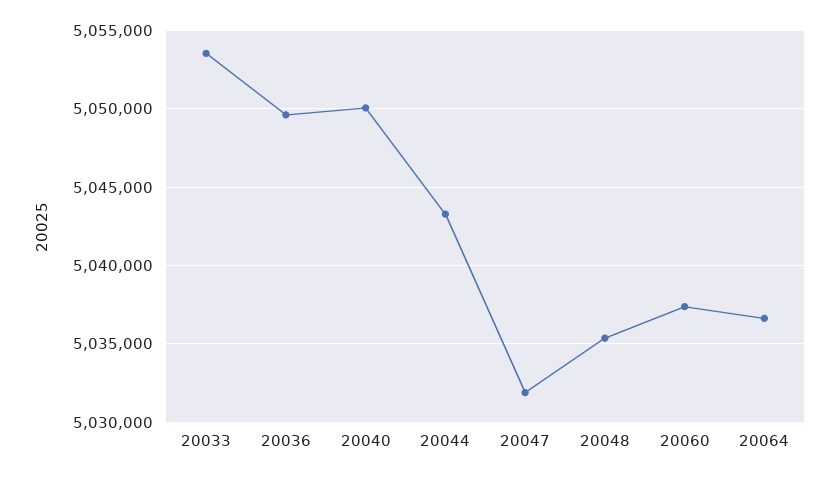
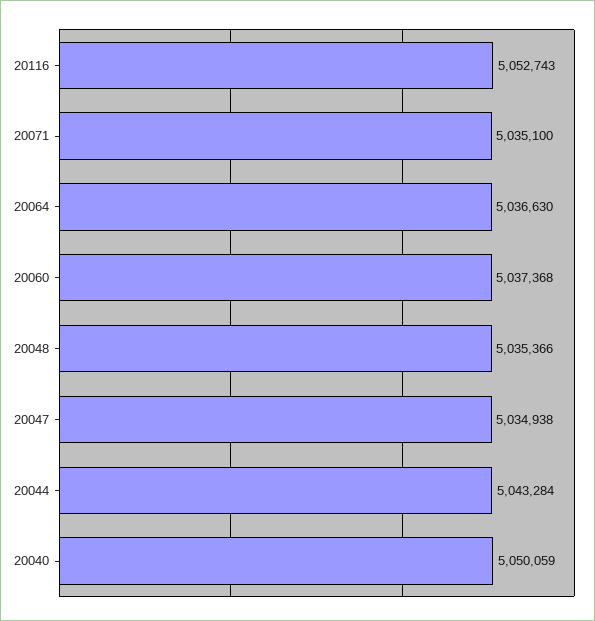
20033: 5053500 -> none
20036: 5049500 -> none
20047: 5032000 -> 5034938
20116: none -> 5052743
20071: none -> 5035100

